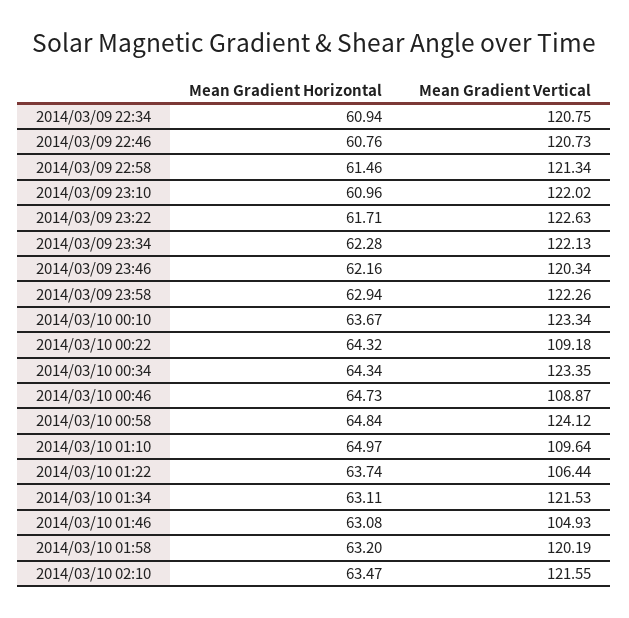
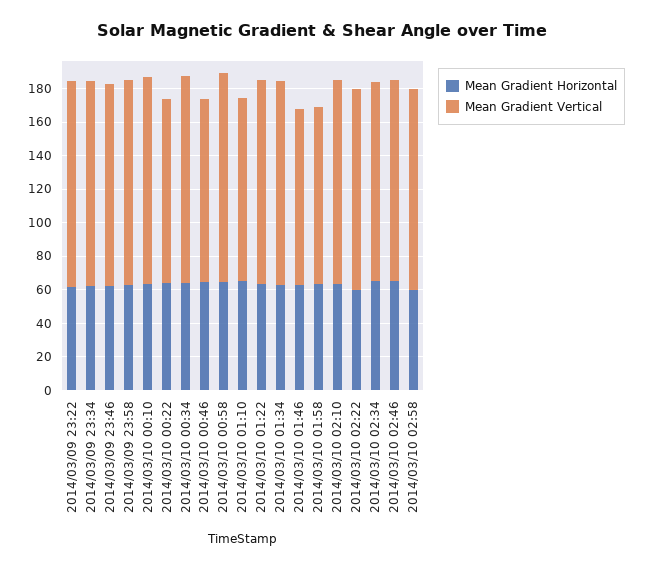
Mean Gradient Horizontal, 2014/03/09 22:34: 60.94 -> none
Mean Gradient Vertical, 2014/03/09 22:34: 120.75 -> none
Mean Gradient Horizontal, 2014/03/09 22:46: 60.76 -> none
Mean Gradient Vertical, 2014/03/09 22:46: 120.73 -> none
Mean Gradient Horizontal, 2014/03/09 22:58: 61.46 -> none
Mean Gradient Vertical, 2014/03/09 22:58: 121.34 -> none
Mean Gradient Horizontal, 2014/03/09 23:10: 60.96 -> none
Mean Gradient Vertical, 2014/03/09 23:10: 122.02 -> none
Mean Gradient Vertical, 2014/03/10 01:22: 106.44 -> 120
Mean Gradient Vertical, 2014/03/10 01:58: 120.19 -> 105
Mean Gradient Horizontal, 2014/03/10 02:22: none -> 60
Mean Gradient Vertical, 2014/03/10 02:22: none -> 120
Mean Gradient Horizontal, 2014/03/10 02:34: none -> 65
Mean Gradient Vertical, 2014/03/10 02:34: none -> 120
Mean Gradient Horizontal, 2014/03/10 02:46: none -> 65
Mean Gradient Vertical, 2014/03/10 02:46: none -> 120
Mean Gradient Horizontal, 2014/03/10 02:58: none -> 60
Mean Gradient Vertical, 2014/03/10 02:58: none -> 120

